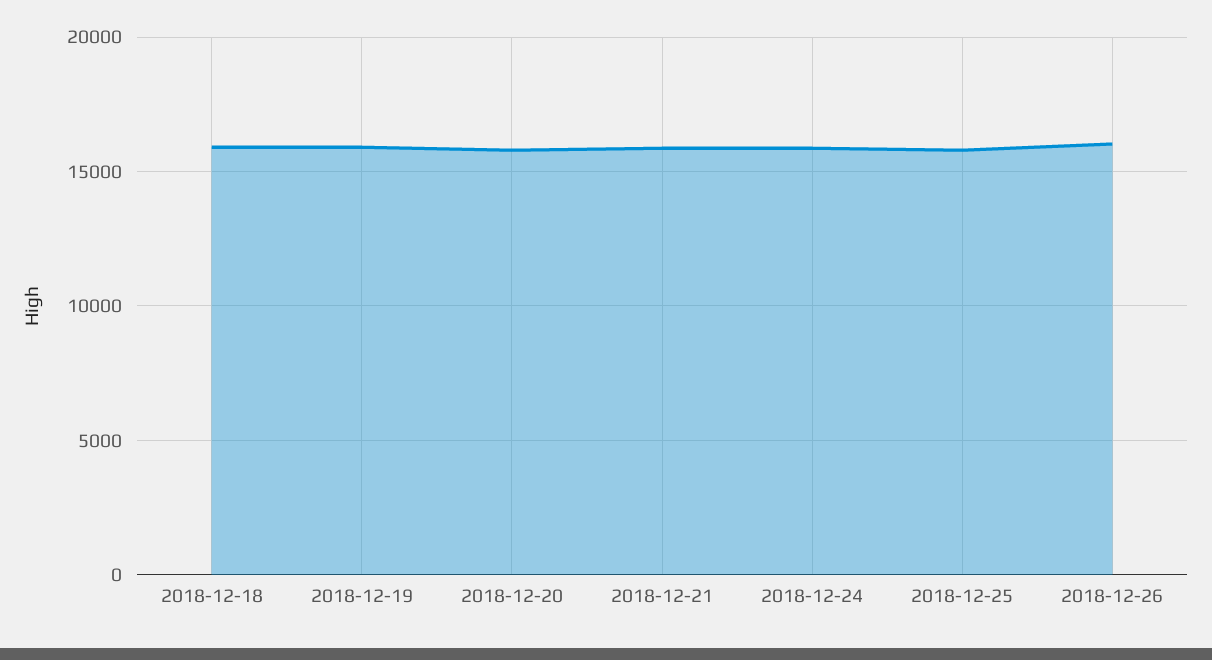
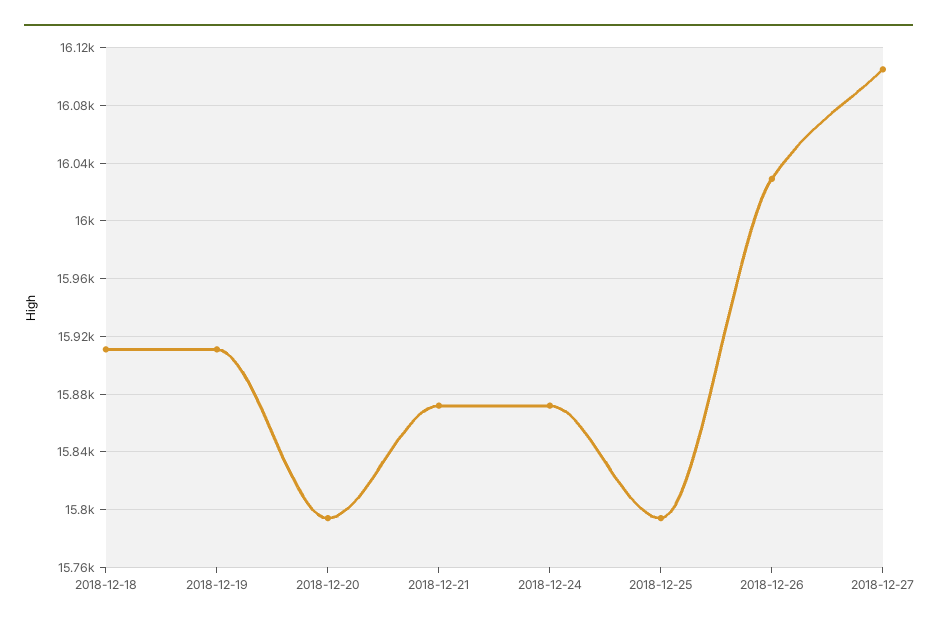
2018-12-27: none -> 16105

